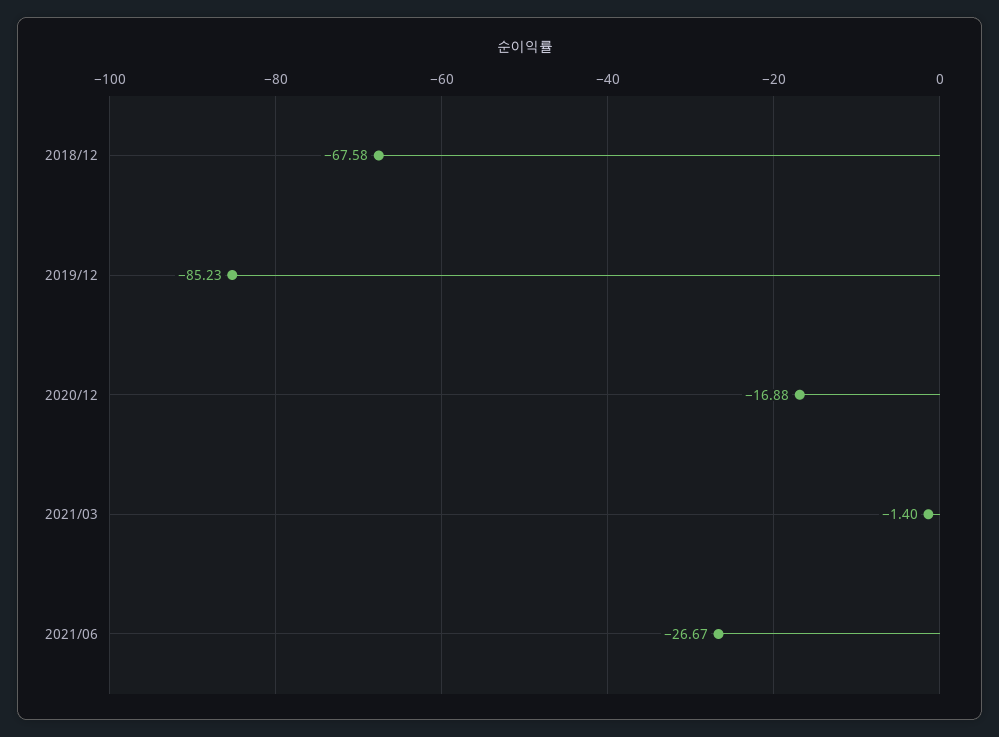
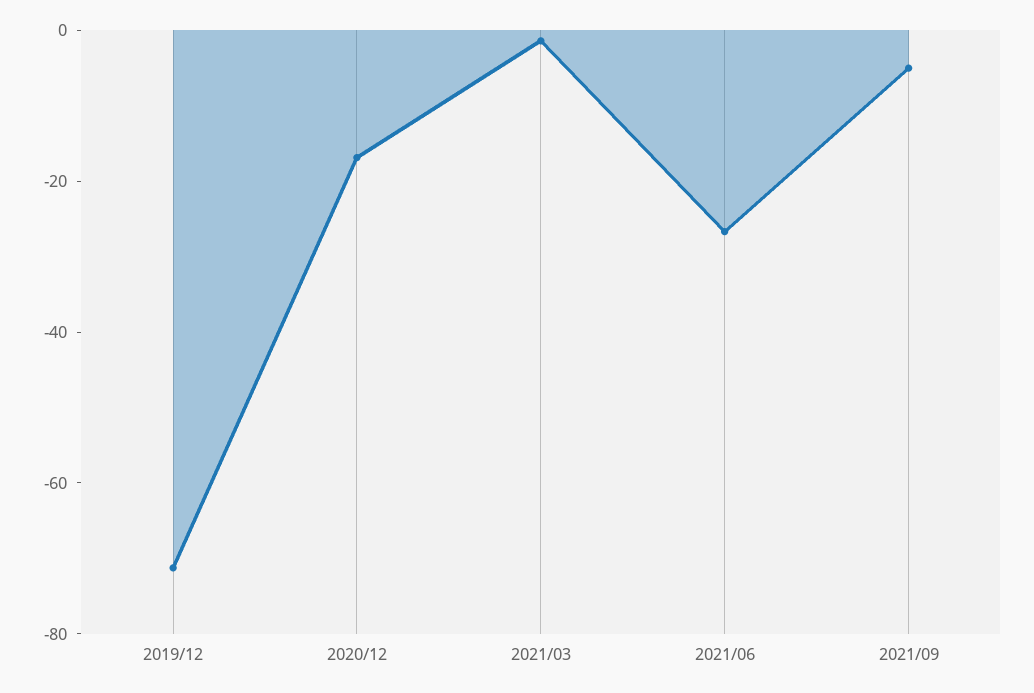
2018/12: -67.58 -> none
2019/12: -85.23 -> -70
2021/09: none -> -5

